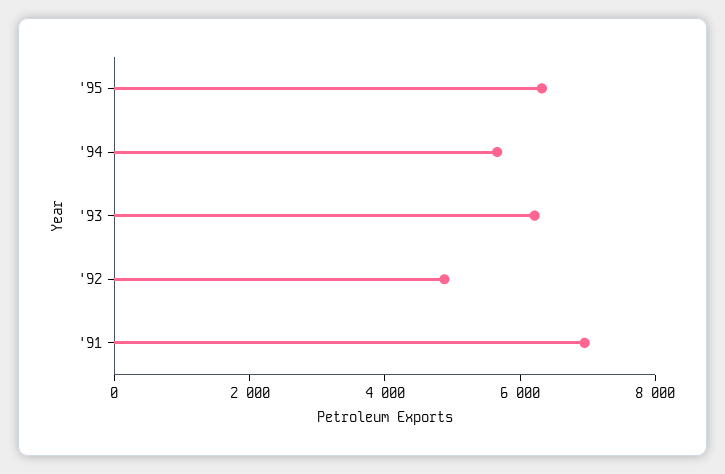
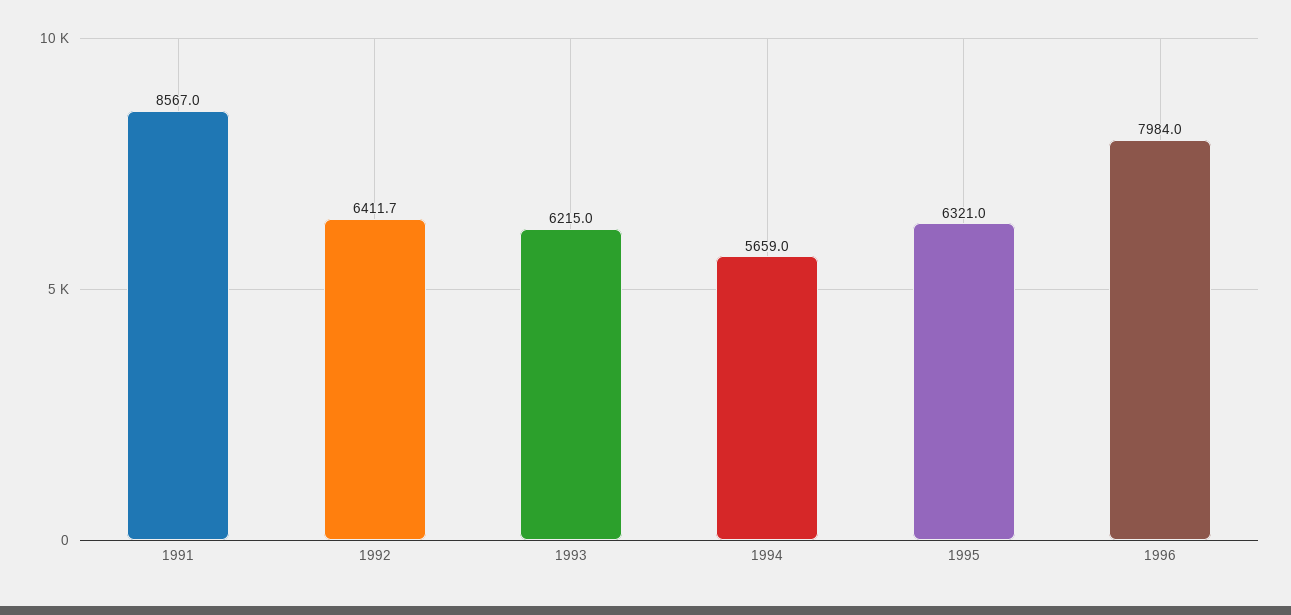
'92: 5000 -> 6411.7
'91: 7000 -> 8567
1996: none -> 7984

